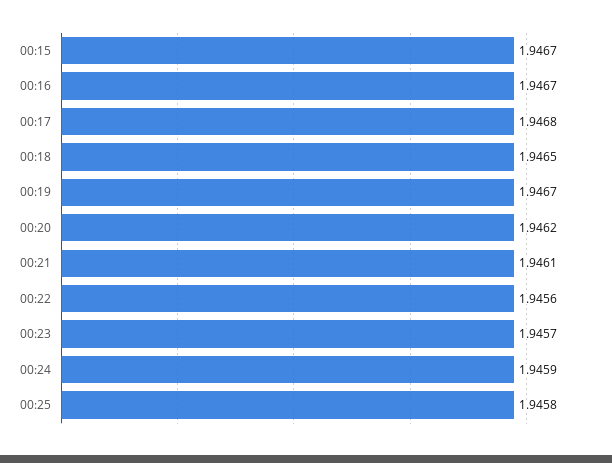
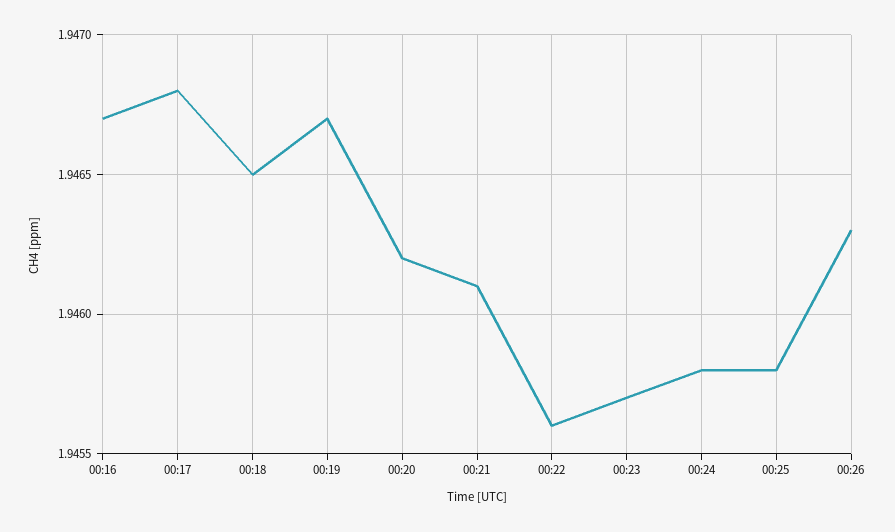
00:15: 1.9467 -> none
00:24: 1.9459 -> 1.9458
00:26: none -> 1.9463

